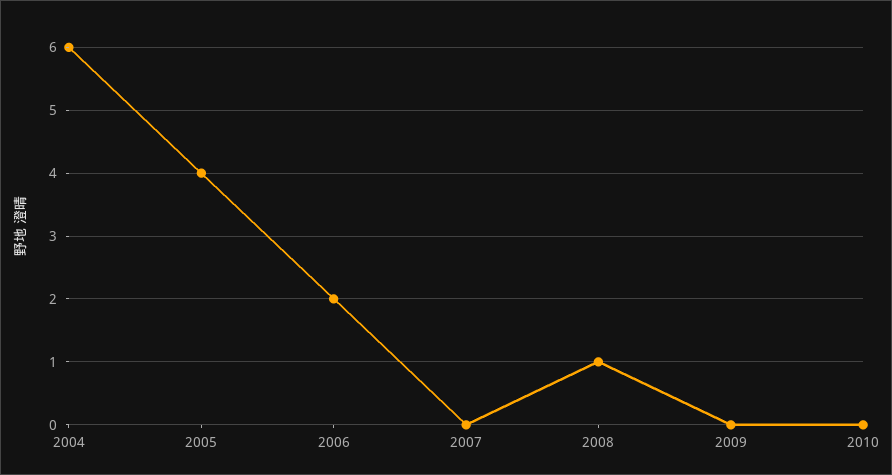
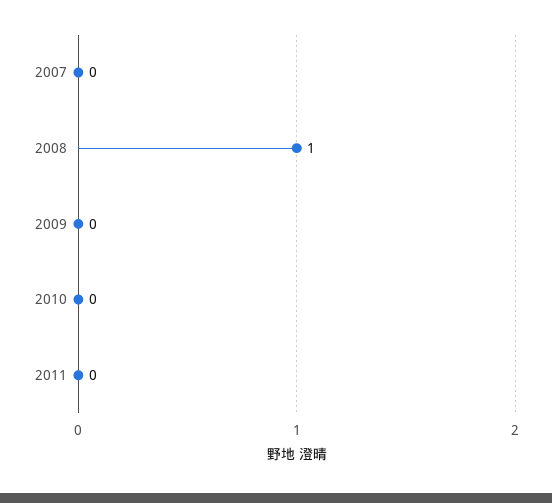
2004: 6 -> none
2005: 4 -> none
2006: 2 -> none
2011: none -> 0

